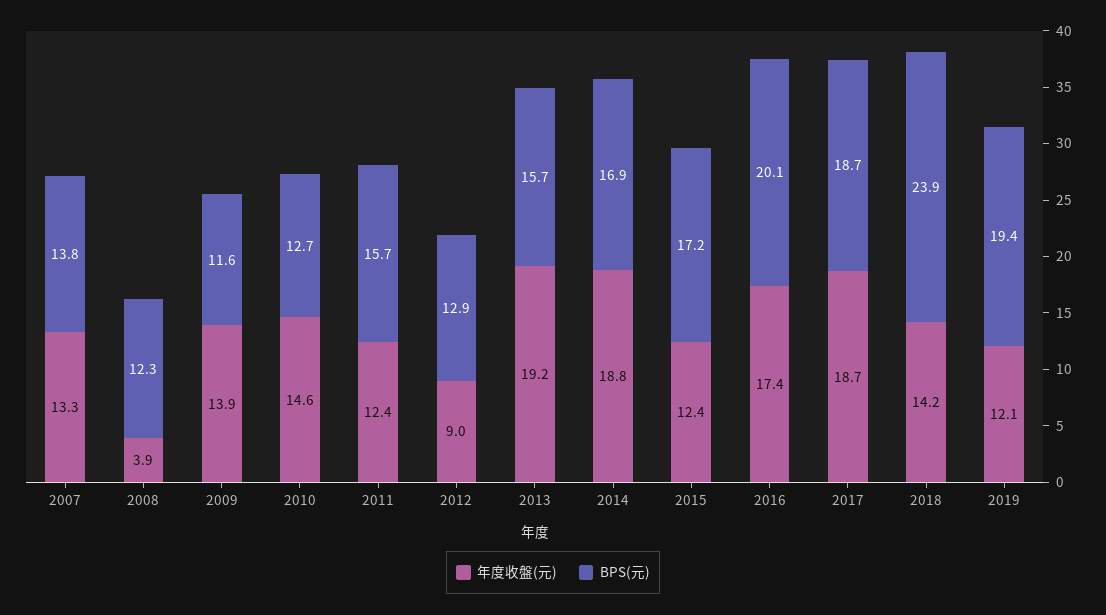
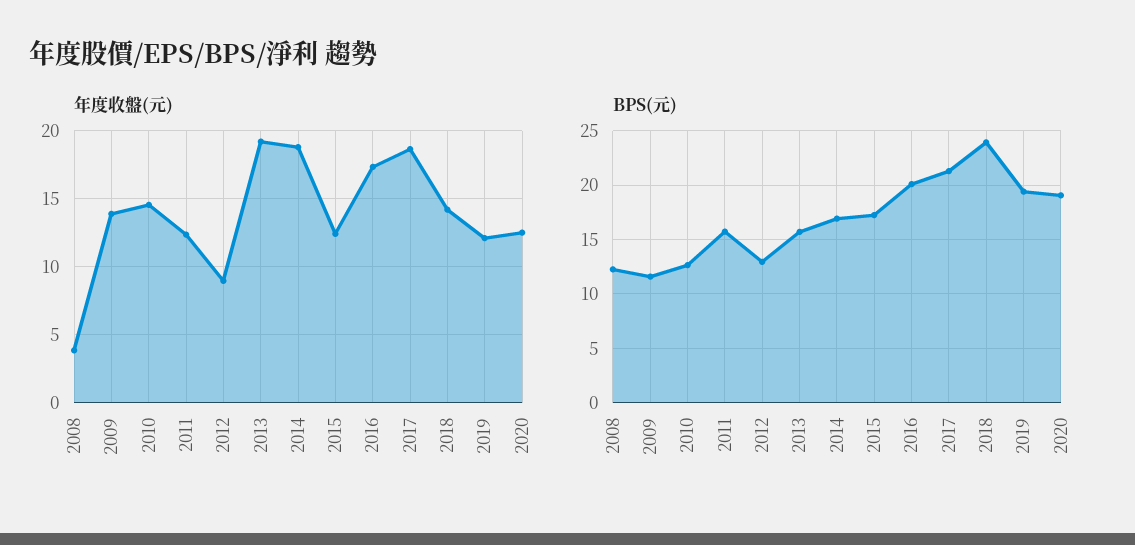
年度收盤(元), 2007: 13.3 -> none
BPS(元), 2007: 13.8 -> none
BPS(元), 2017: 18.7 -> 21
年度收盤(元), 2020: none -> 12.5
BPS(元), 2020: none -> 19

